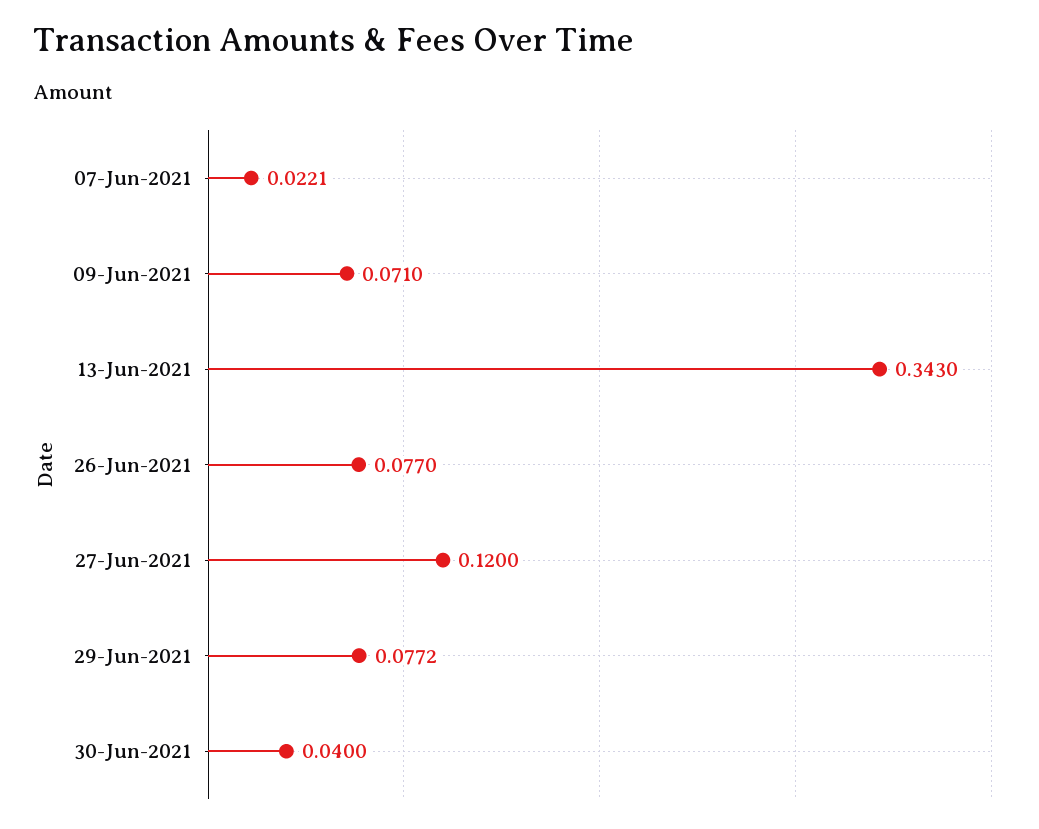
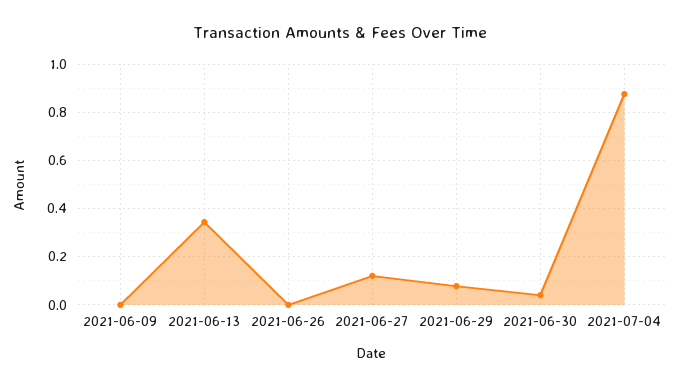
07-Jun-2021: 0.0221 -> none
09-Jun-2021: 0.071 -> 0
26-Jun-2021: 0.077 -> 0
2021-07-04: none -> 0.875

